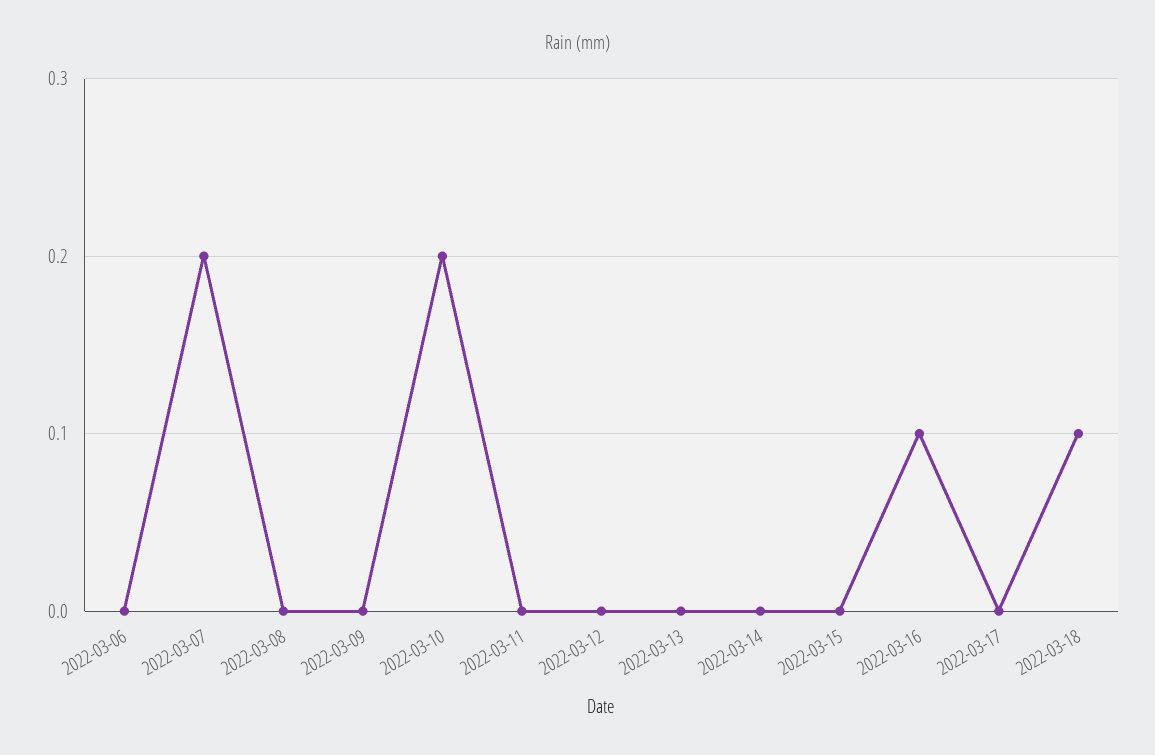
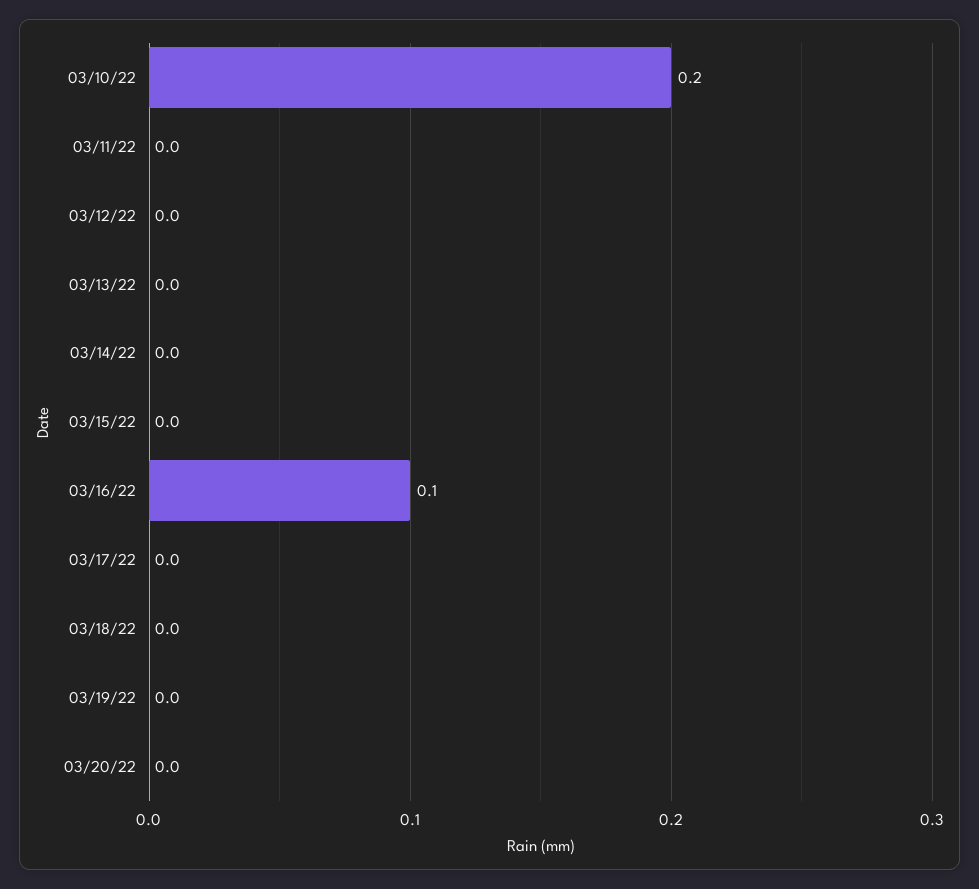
2022-03-06: 0 -> none
2022-03-07: 0.2 -> none
2022-03-08: 0 -> none
2022-03-09: 0 -> none
2022-03-18: 0.1 -> 0
03/19/22: none -> 0
03/20/22: none -> 0

